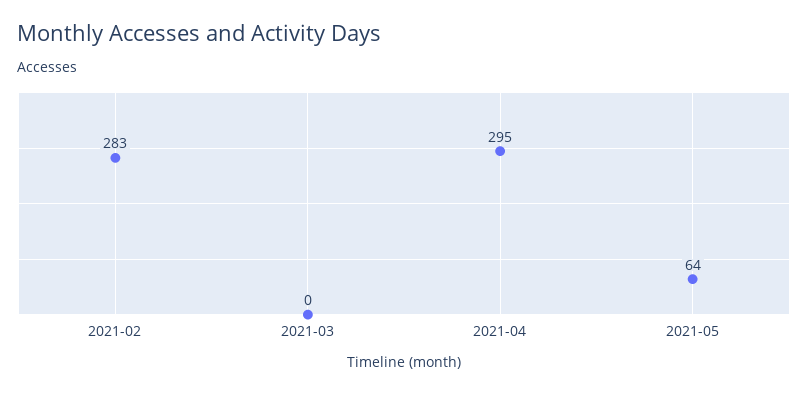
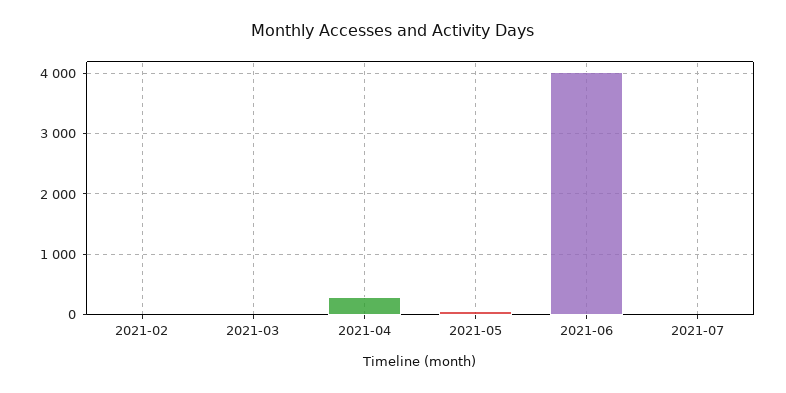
2021-02: 283 -> 0
2021-06: none -> 4000
2021-07: none -> 0

